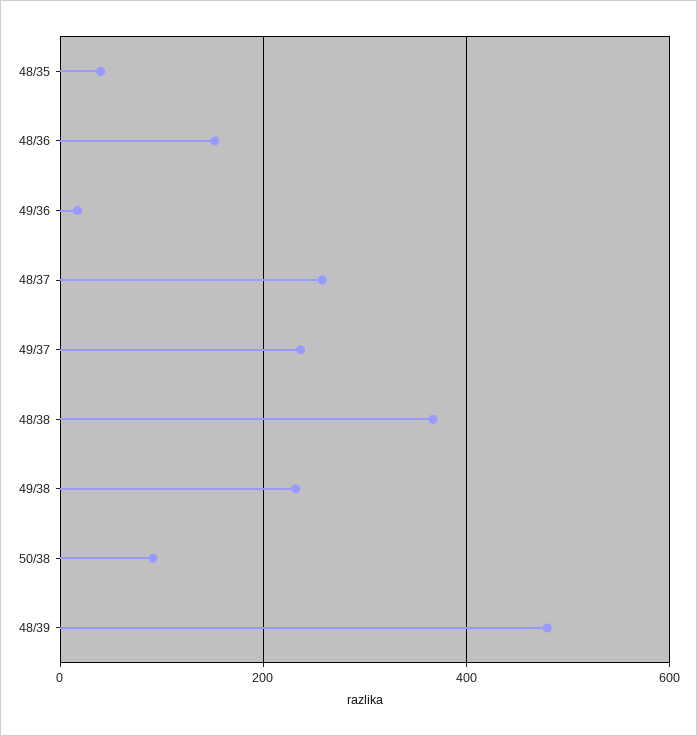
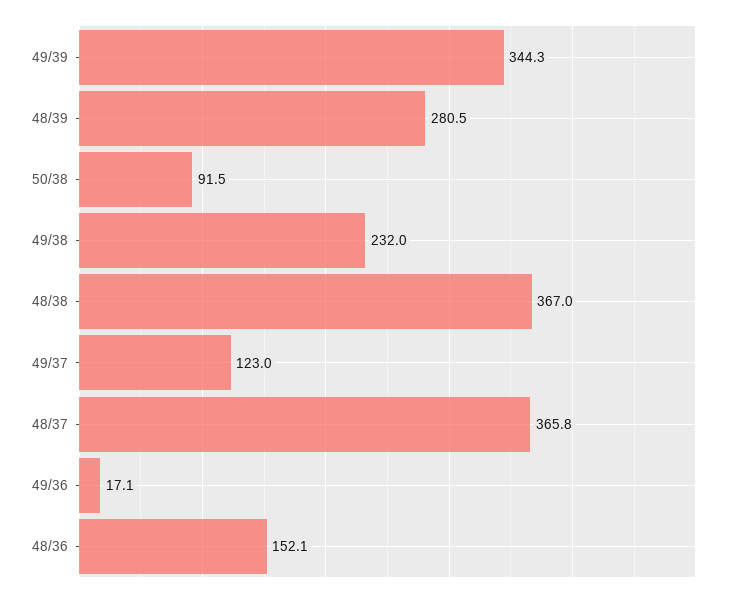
48/35: 40 -> none
48/37: 260 -> 365.8
49/37: 240 -> 123
48/39: 480 -> 280.5
49/39: none -> 344.3

